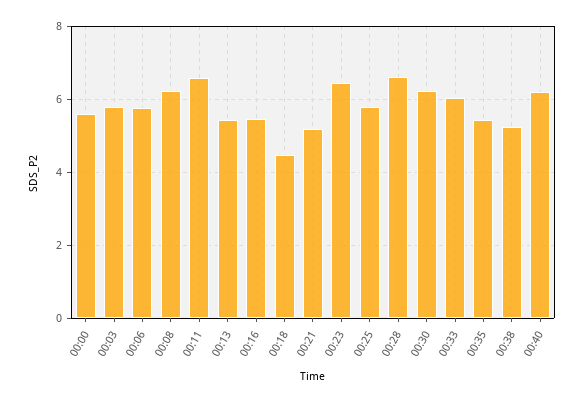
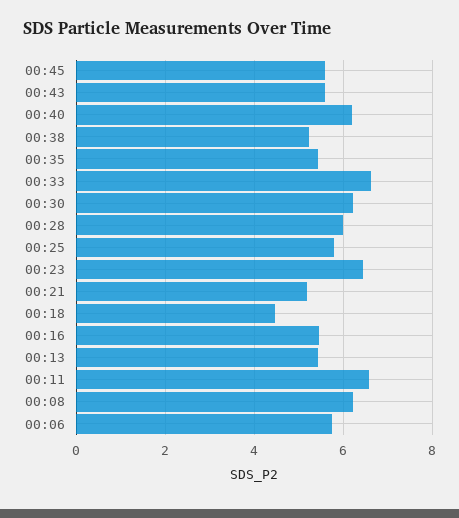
00:00: 5.6 -> none
00:03: 5.8 -> none
00:28: 6.6 -> 6
00:33: 6 -> 6.6
00:45: none -> 5.6
00:43: none -> 5.6

